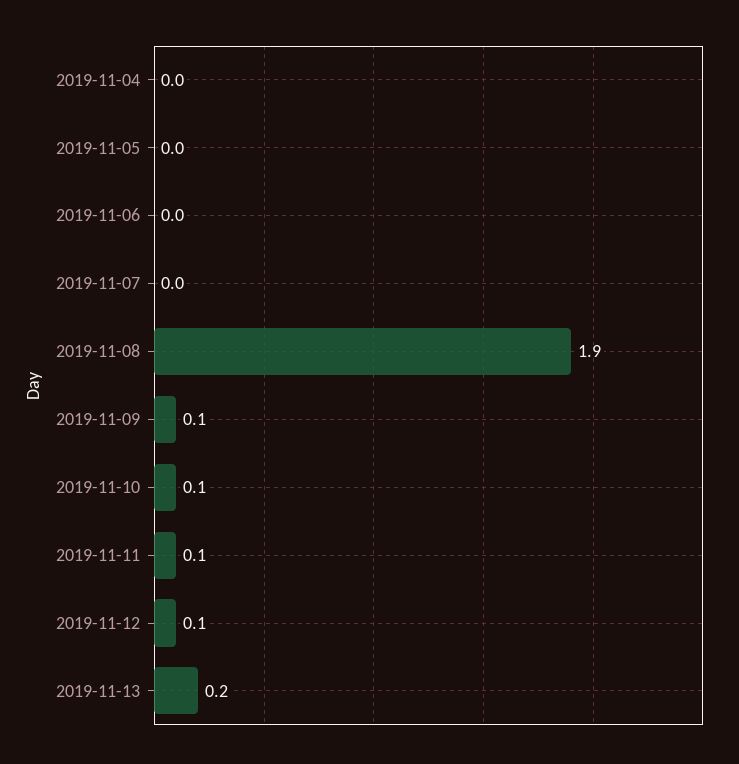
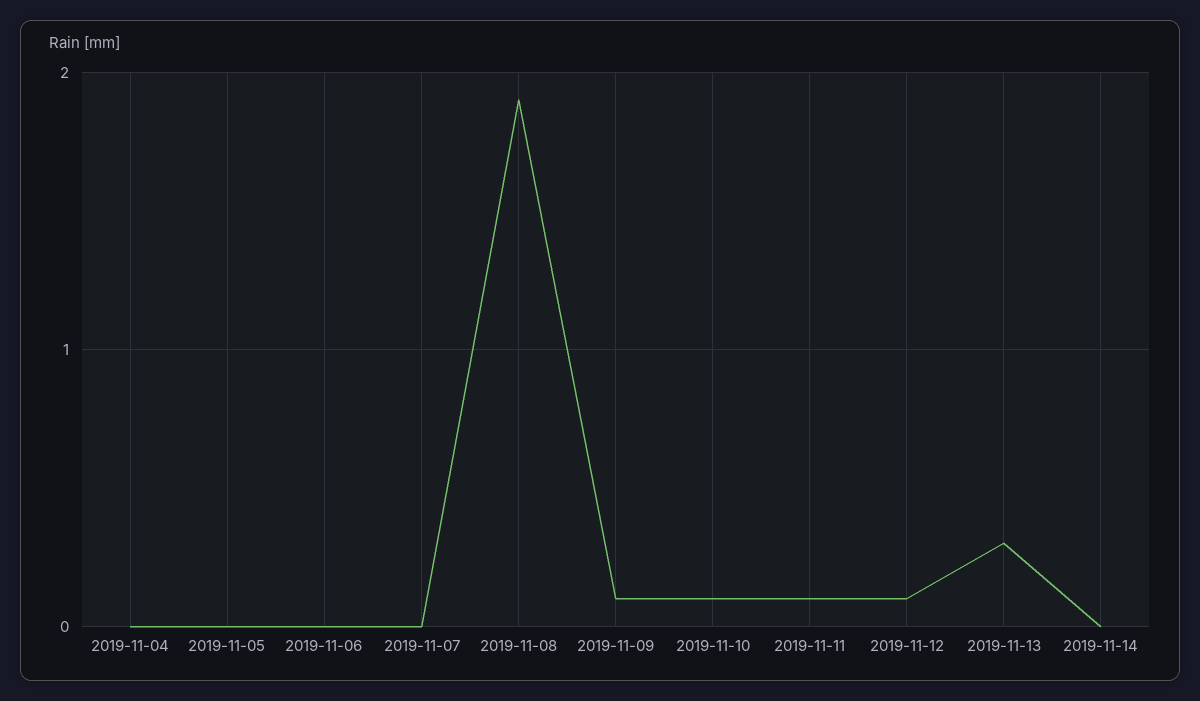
2019-11-13: 0.2 -> 0.3
2019-11-14: none -> 0

